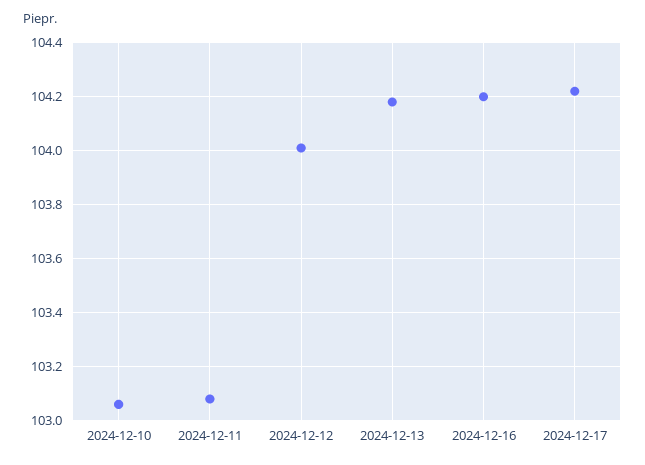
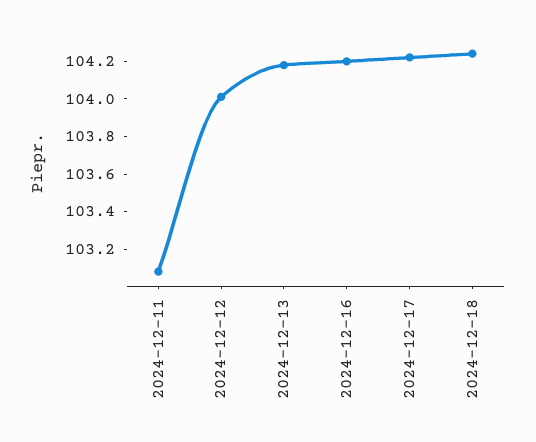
2024-12-10: 103.05 -> none
2024-12-18: none -> 104.25

